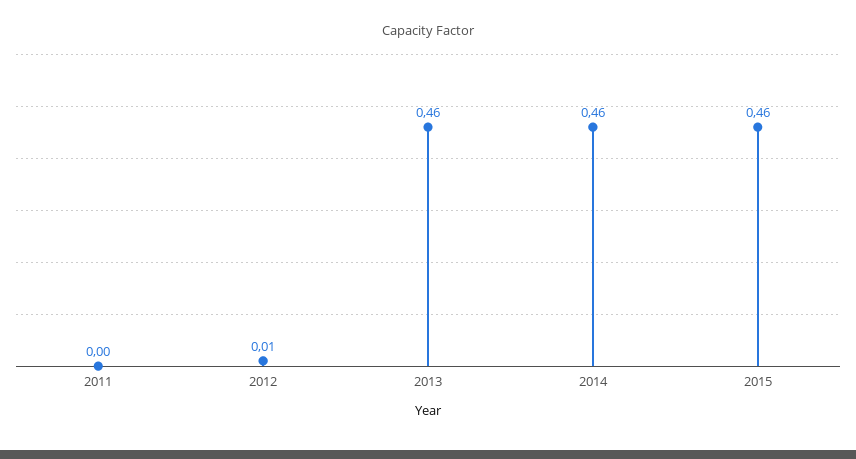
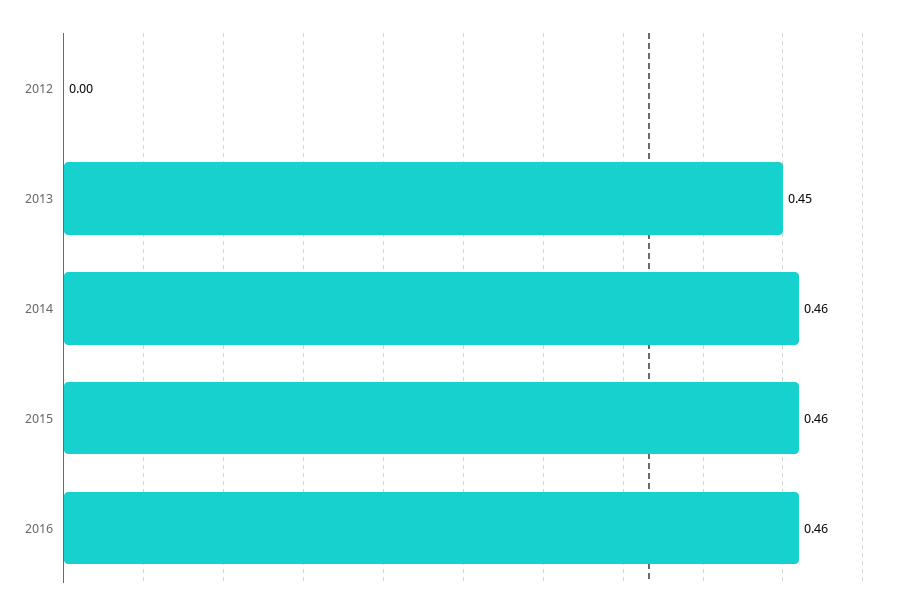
2011: 0 -> none
2012: 0.01 -> 0
2013: 0.46 -> 0.45
2016: none -> 0.46

